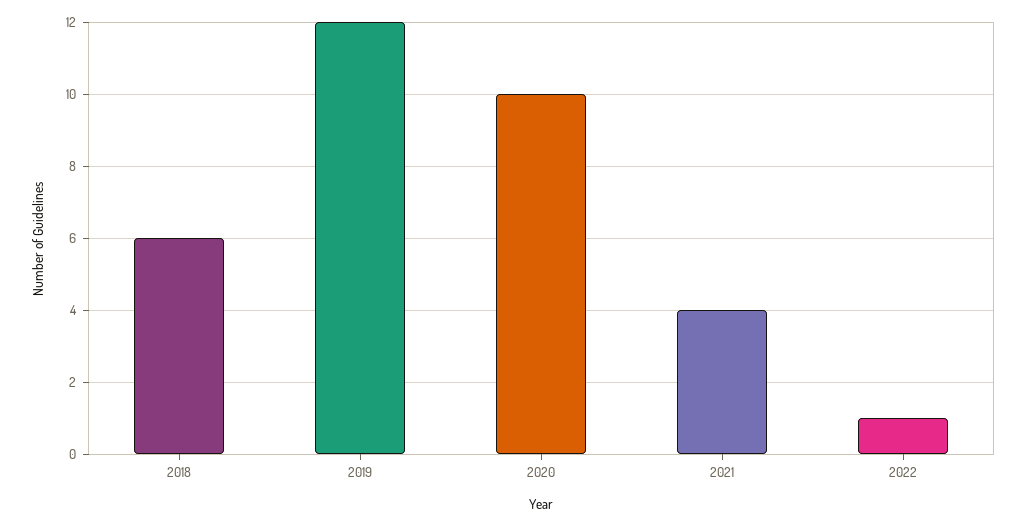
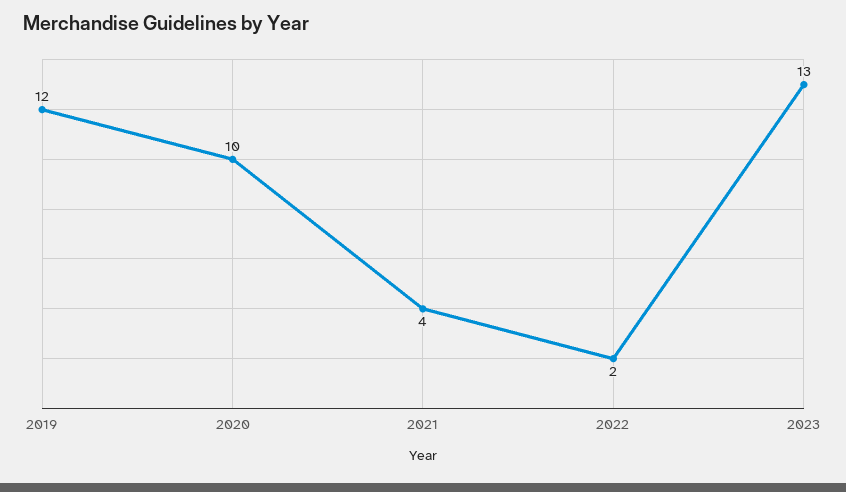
2018: 6 -> none
2022: 1 -> 2
2023: none -> 13

